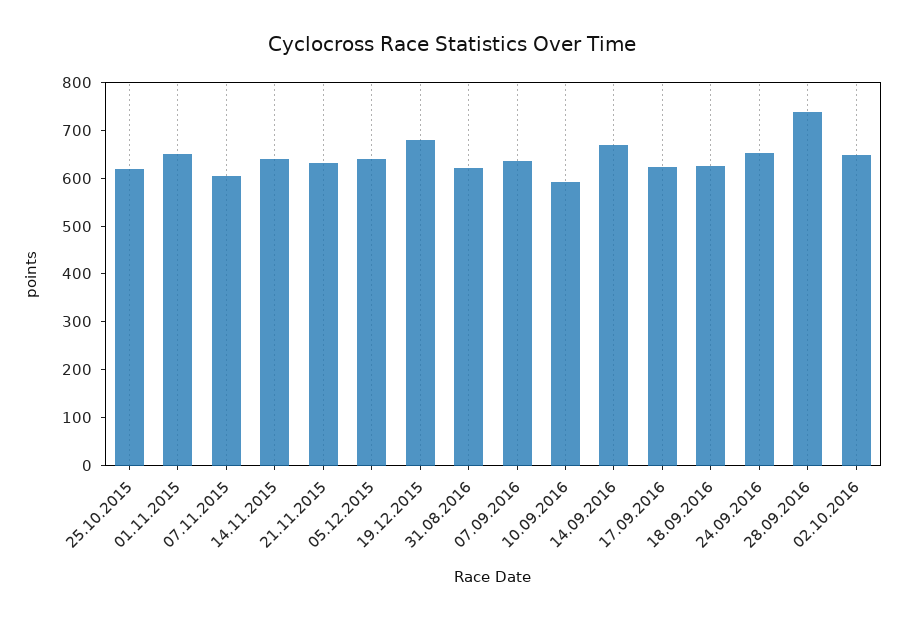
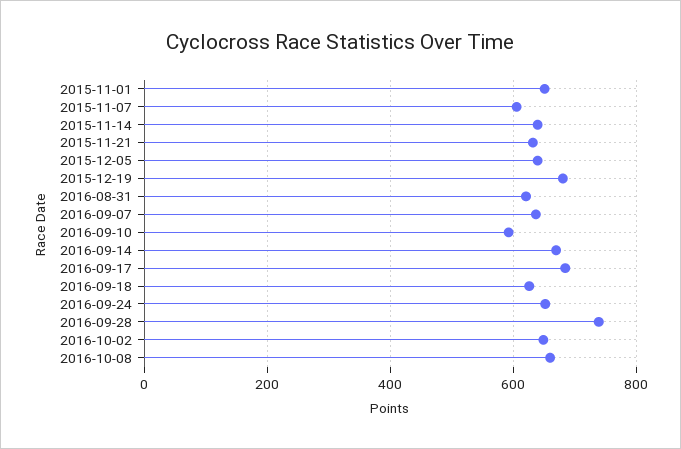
25.10.2015: 620 -> none
17.09.2016: 620 -> 680
2016-10-08: none -> 660

